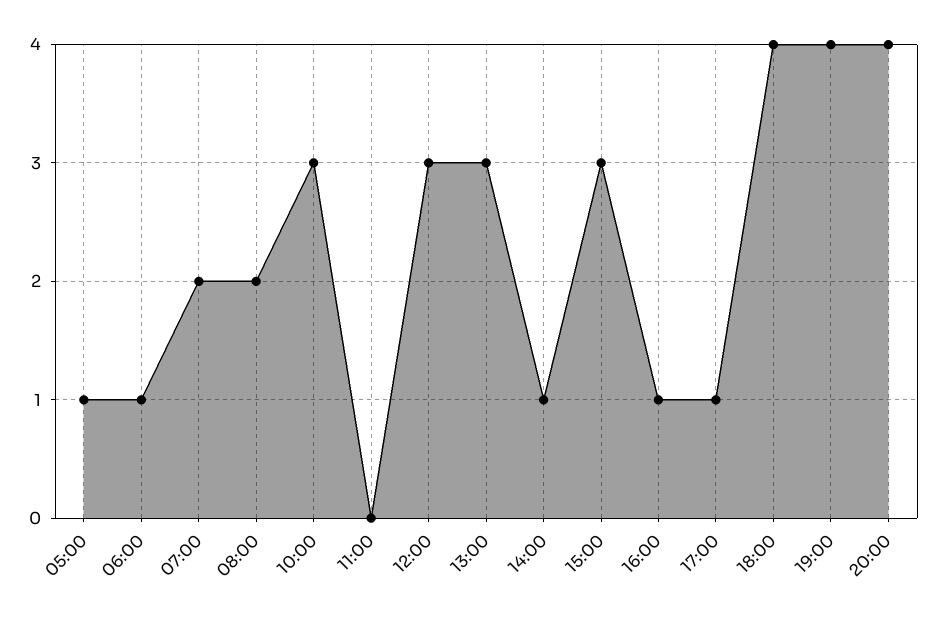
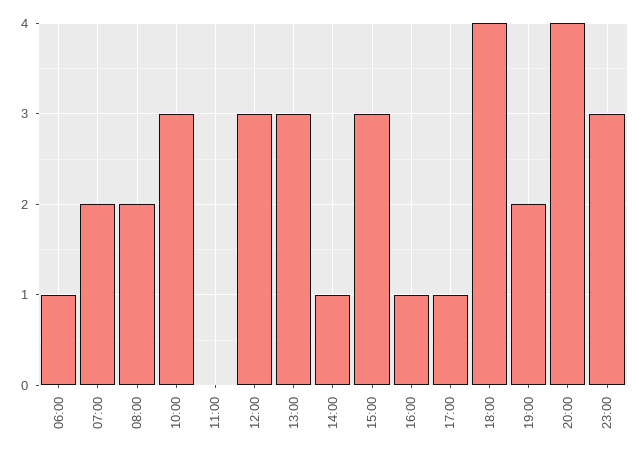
05:00: 1 -> none
19:00: 4 -> 2
23:00: none -> 3

